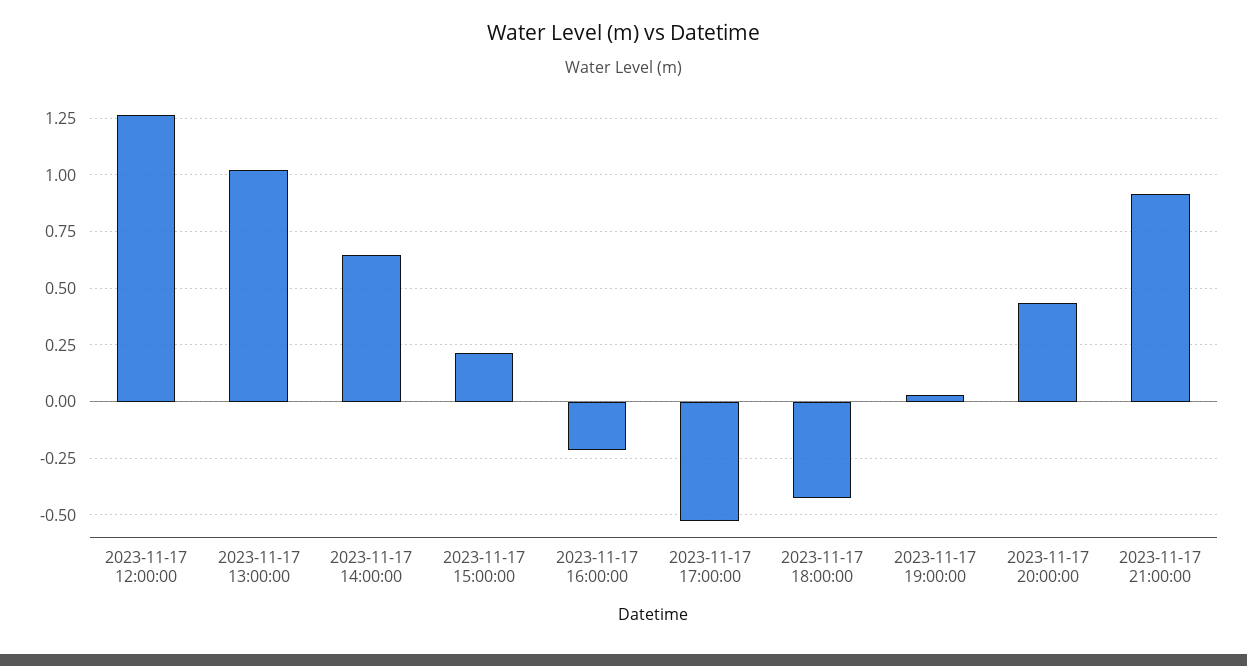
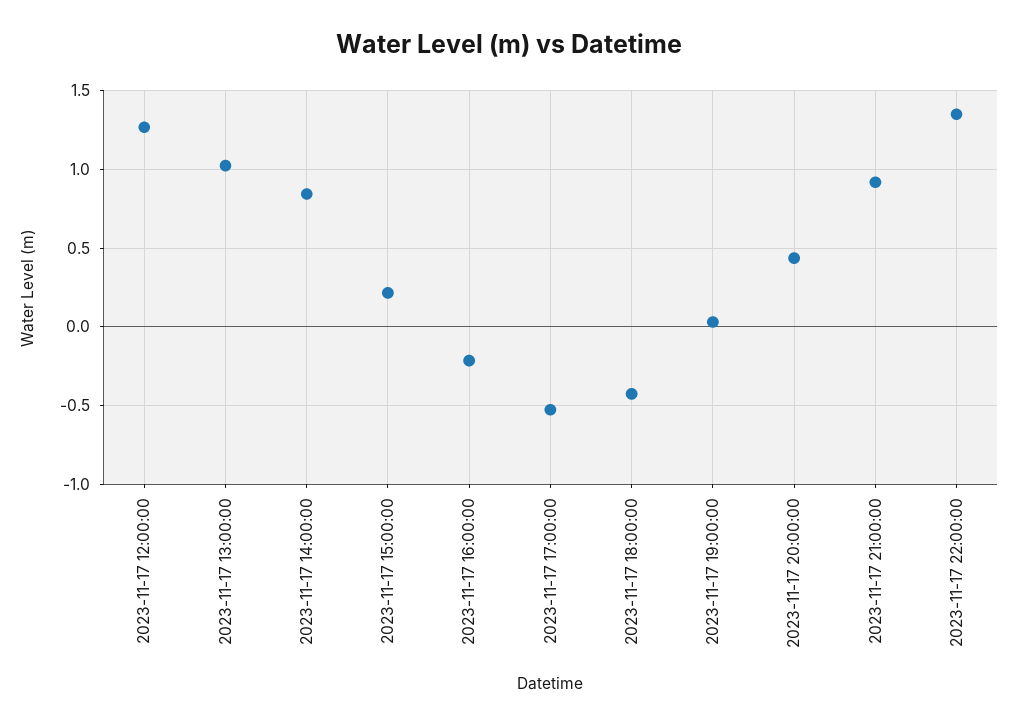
2023-11-17 14:00:00: 0.65 -> 0.85
2023-11-17 22:00:00: none -> 1.35

